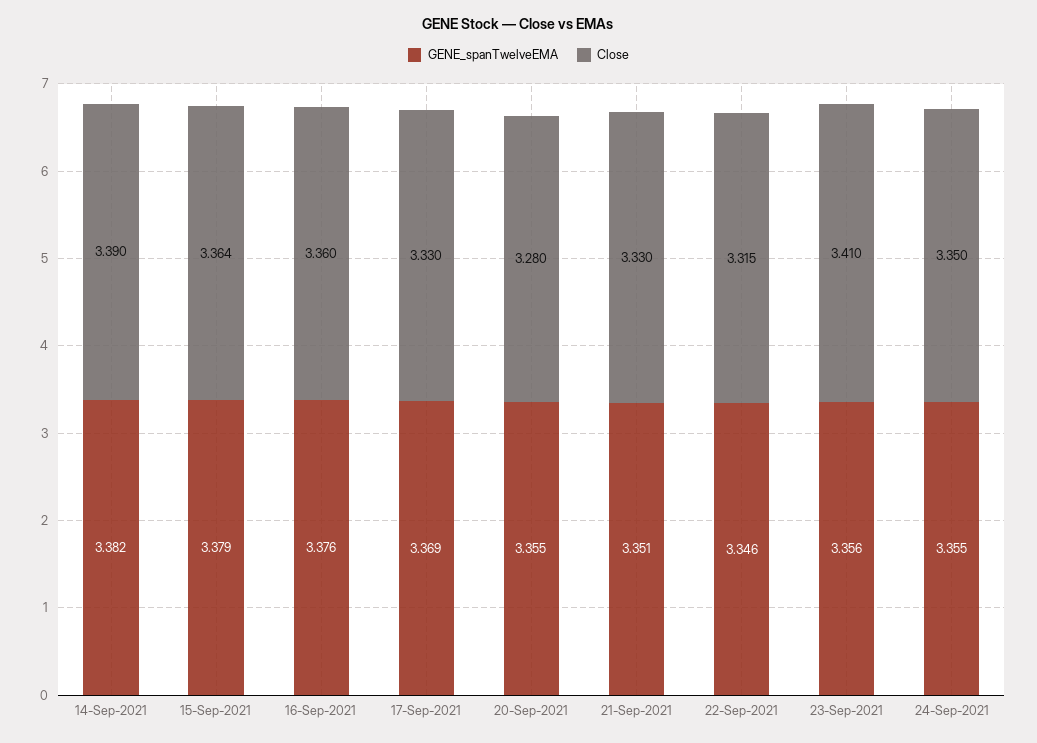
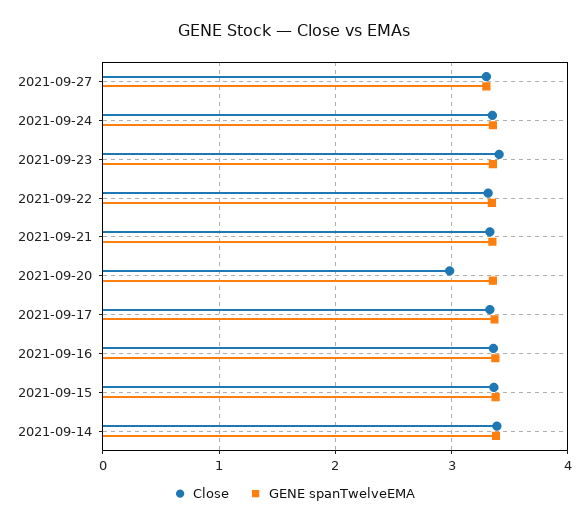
Close, 20-Sep-2021: 3.28 -> 3
Close, 2021-09-27: none -> 3.3
GENE_spanTwelveEMA, 2021-09-27: none -> 3.3

